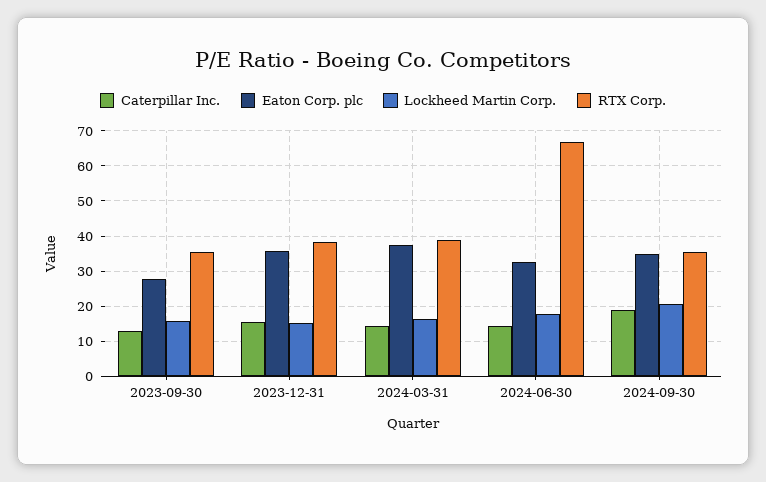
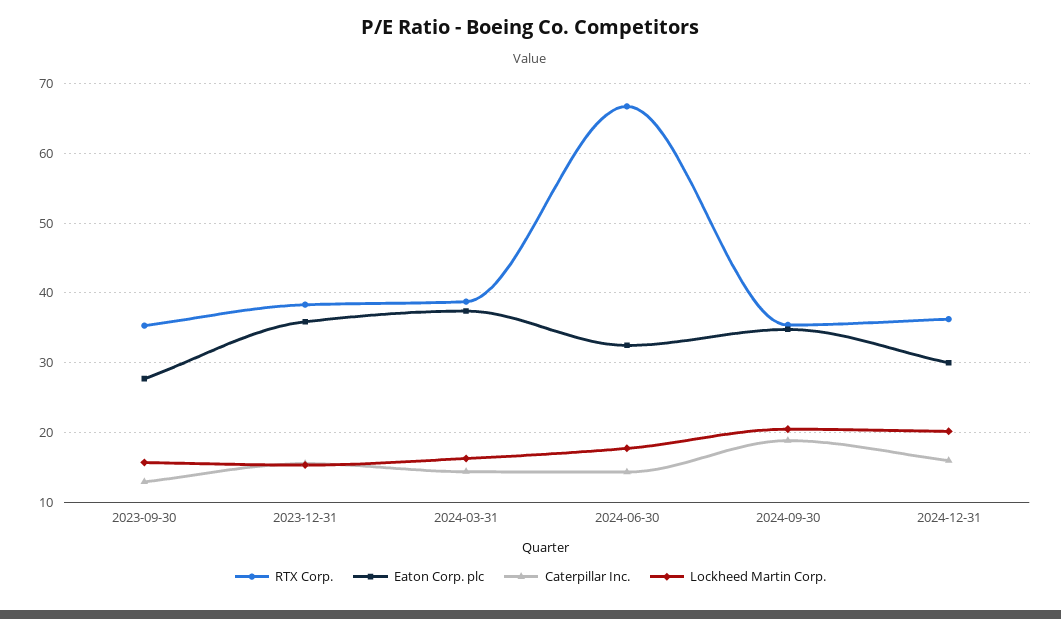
RTX Corp., 2024-12-31: none -> 36
Eaton Corp. plc, 2024-12-31: none -> 30
Caterpillar Inc., 2024-12-31: none -> 16
Lockheed Martin Corp., 2024-12-31: none -> 20

